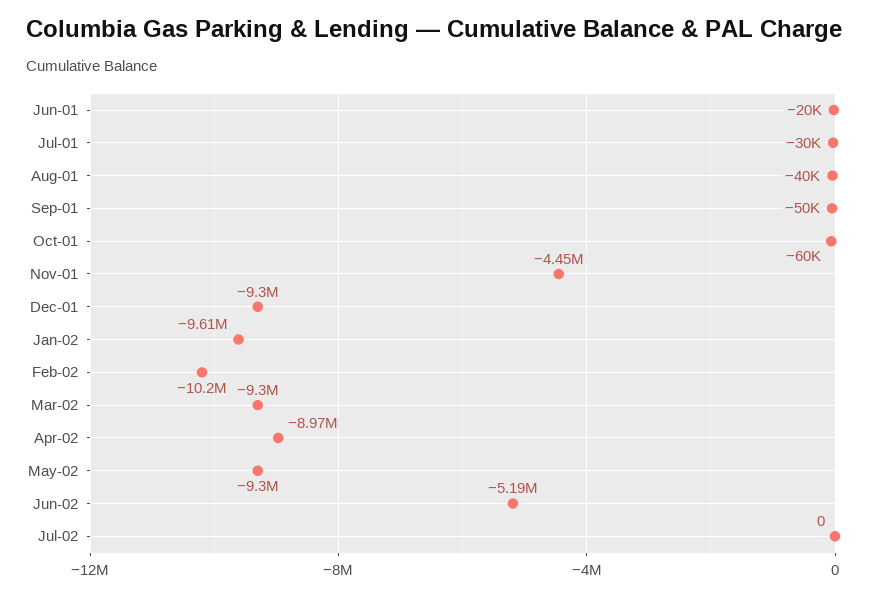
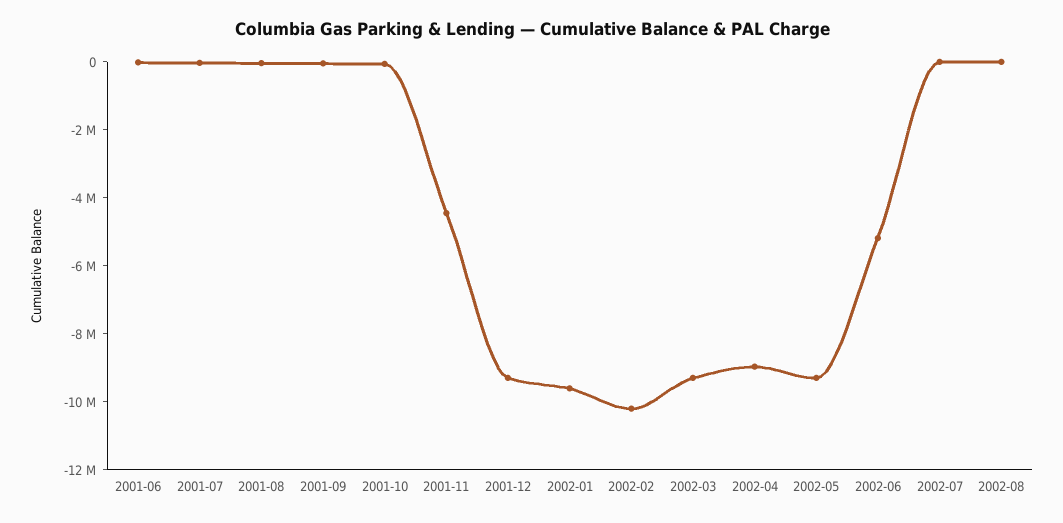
2002-08: none -> 0

